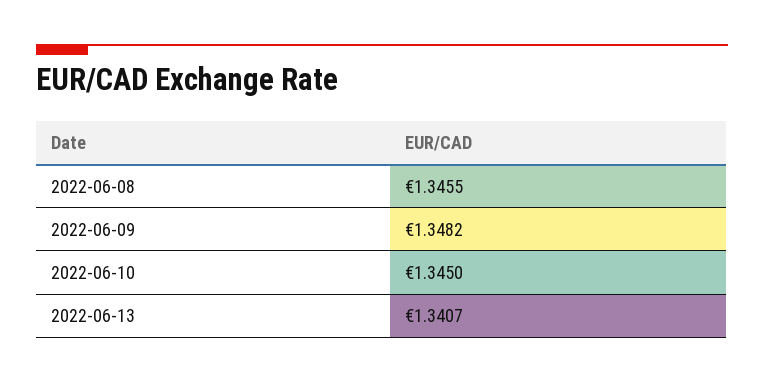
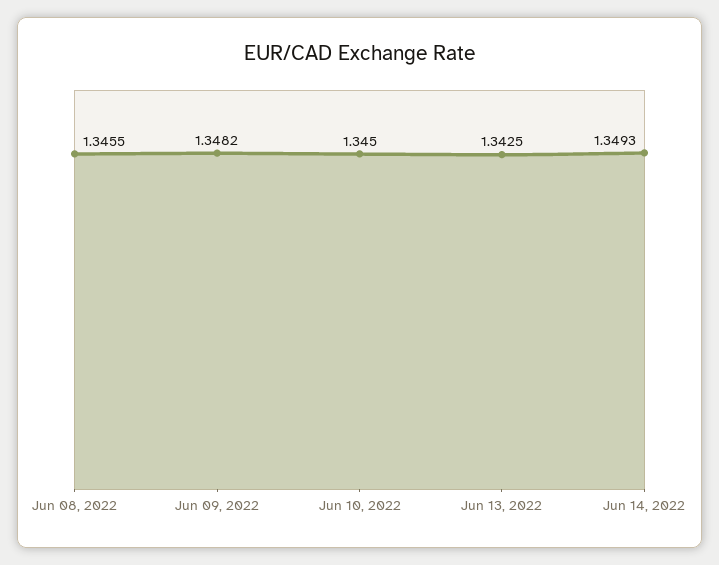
2022-06-13: 1.3407 -> 1.3425
Jun 14, 2022: none -> 1.3493

